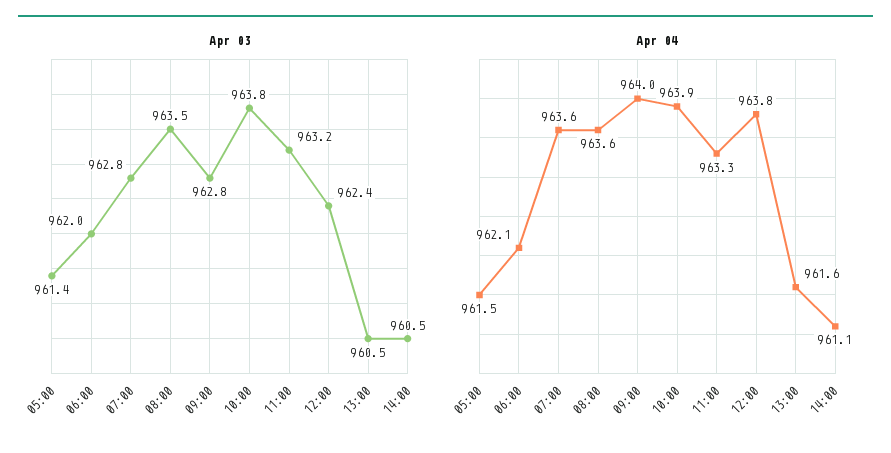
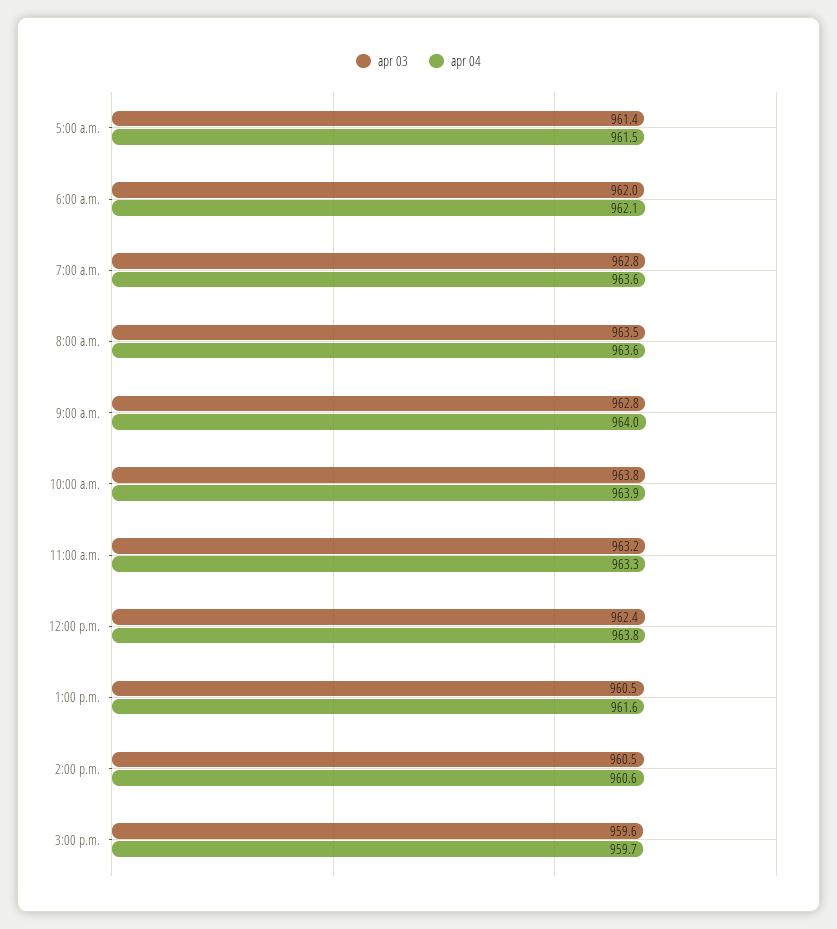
Apr 04, 14:00: 961.1 -> 960.6
Apr 03, 3:00 p.m.: none -> 959.6
Apr 04, 3:00 p.m.: none -> 959.7

